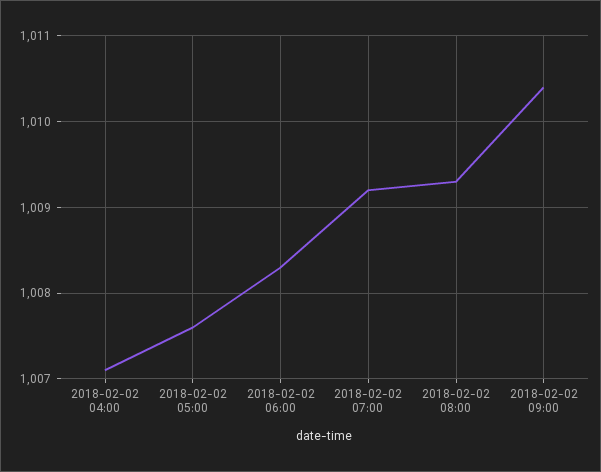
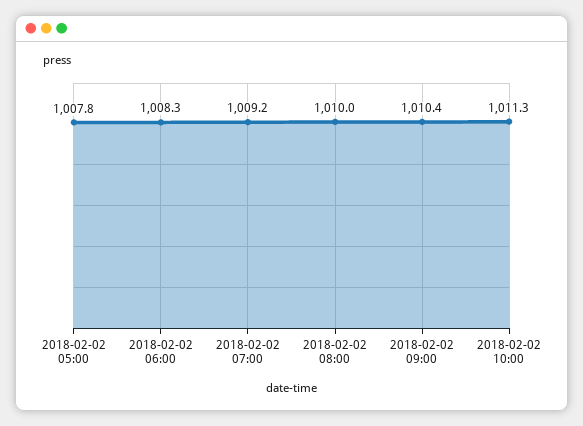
2018-02-02 04:00: 1007.1 -> none
2018-02-02 05:00: 1007.6 -> 1007.8
2018-02-02 08:00: 1009.3 -> 1010
2018-02-02 10:00: none -> 1011.3

